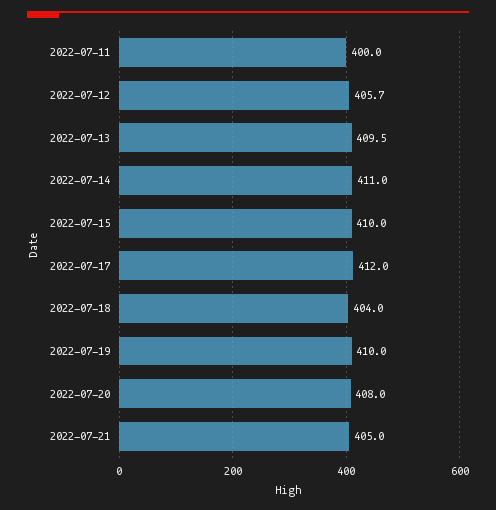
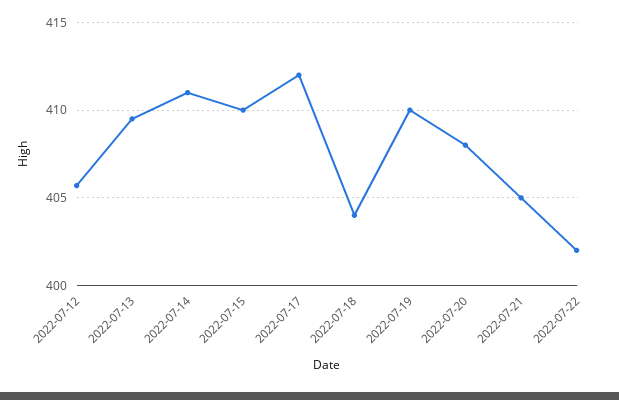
2022-07-11: 400 -> none
2022-07-22: none -> 402

